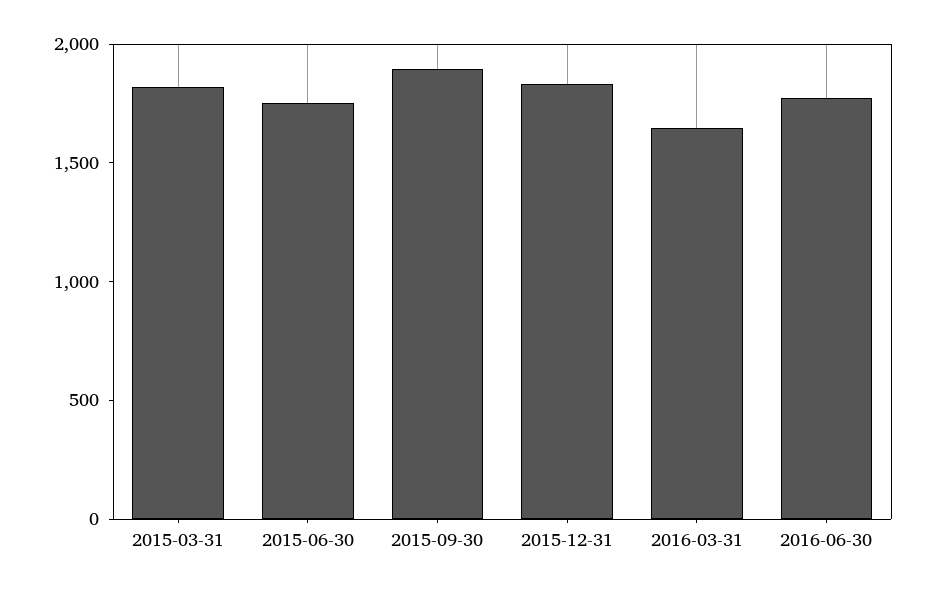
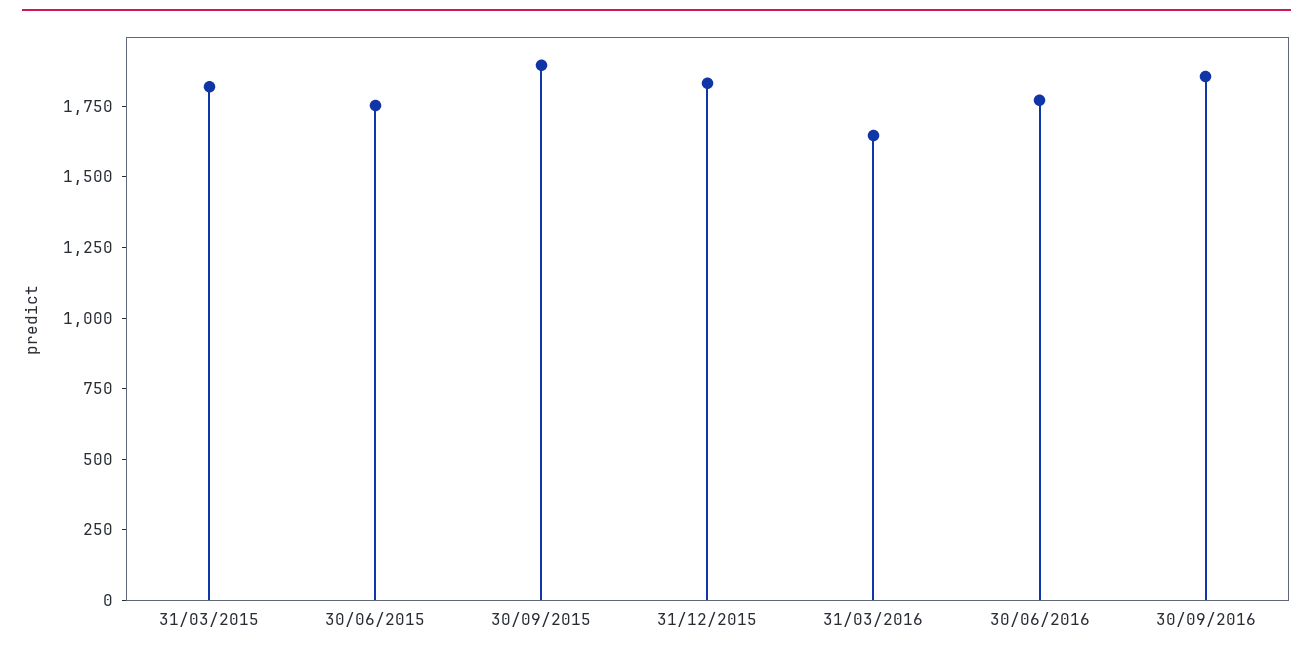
30/09/2016: none -> 1850

